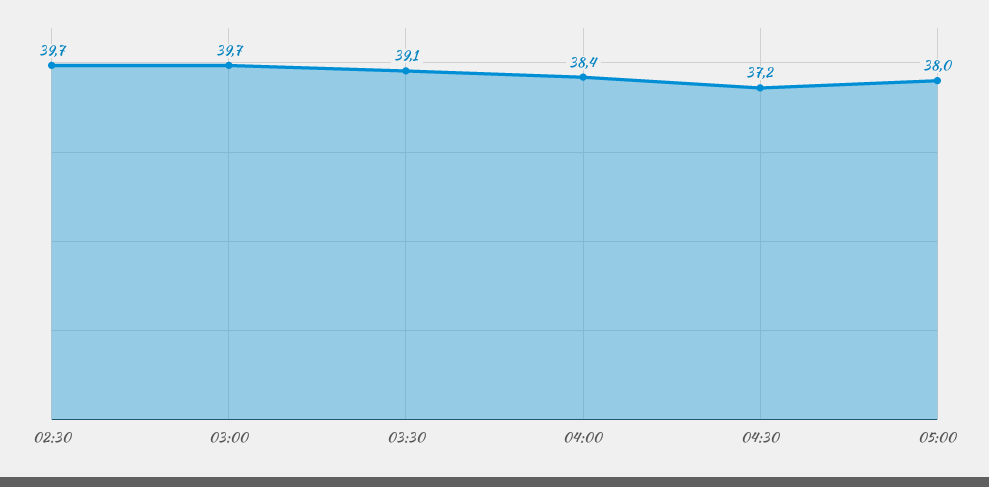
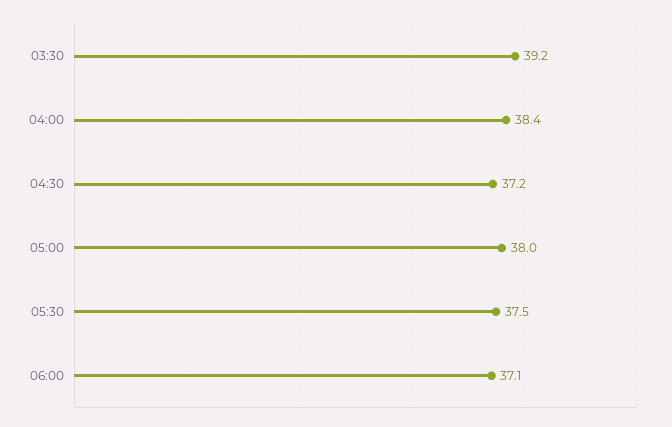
02:30: 39.7 -> none
03:00: 39.7 -> none
03:30: 39.1 -> 39.2
05:30: none -> 37.5
06:00: none -> 37.1

